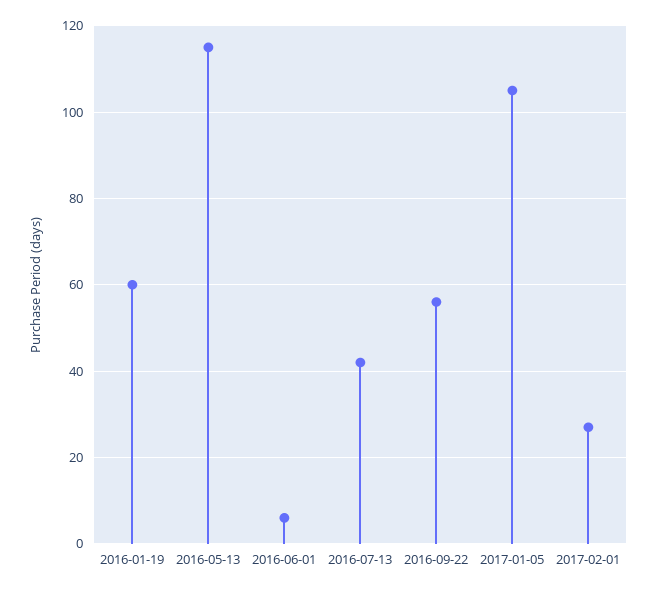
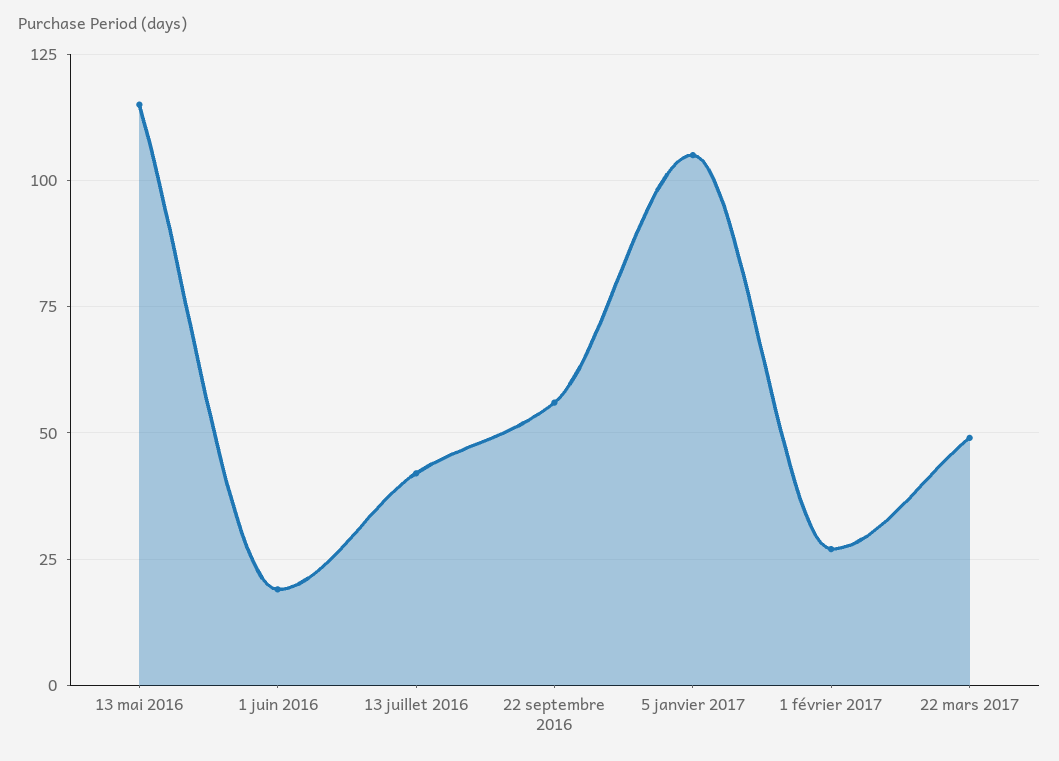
2016-01-19: 60 -> none
2016-06-01: 5 -> 20
22 mars 2017: none -> 50

